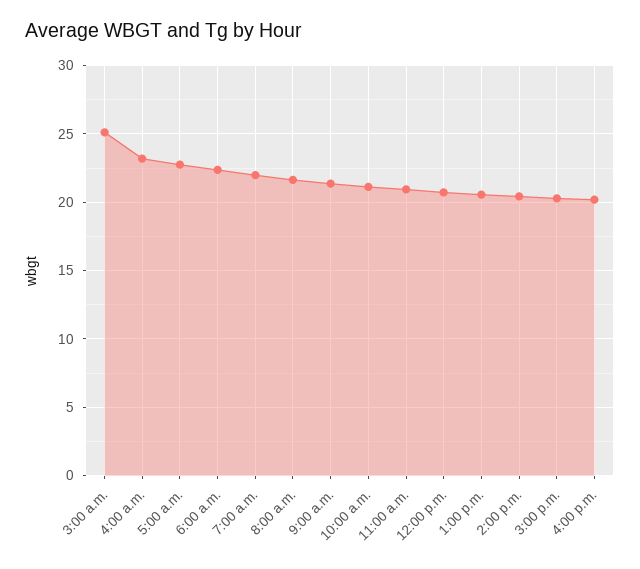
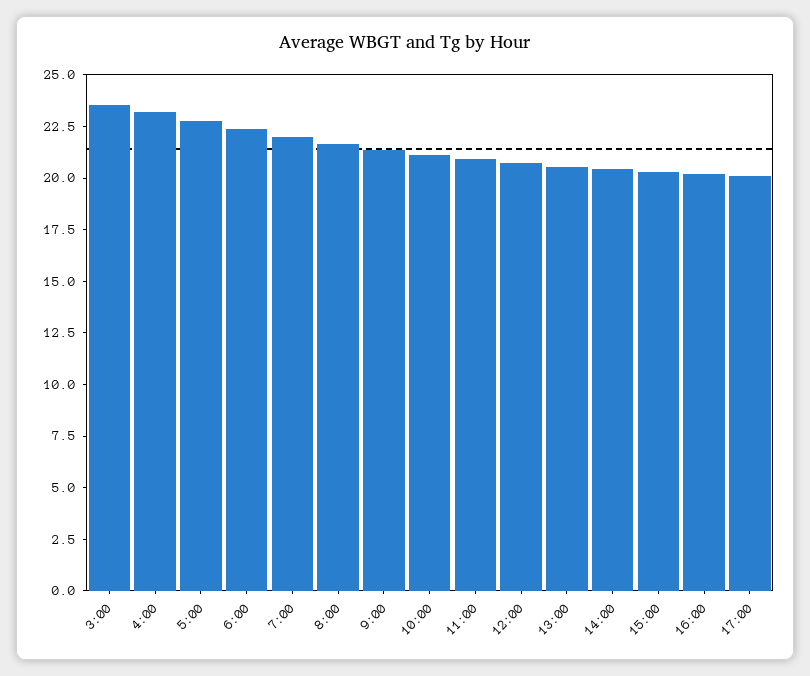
3:00 a.m.: 25 -> 23.5
17:00: none -> 20

